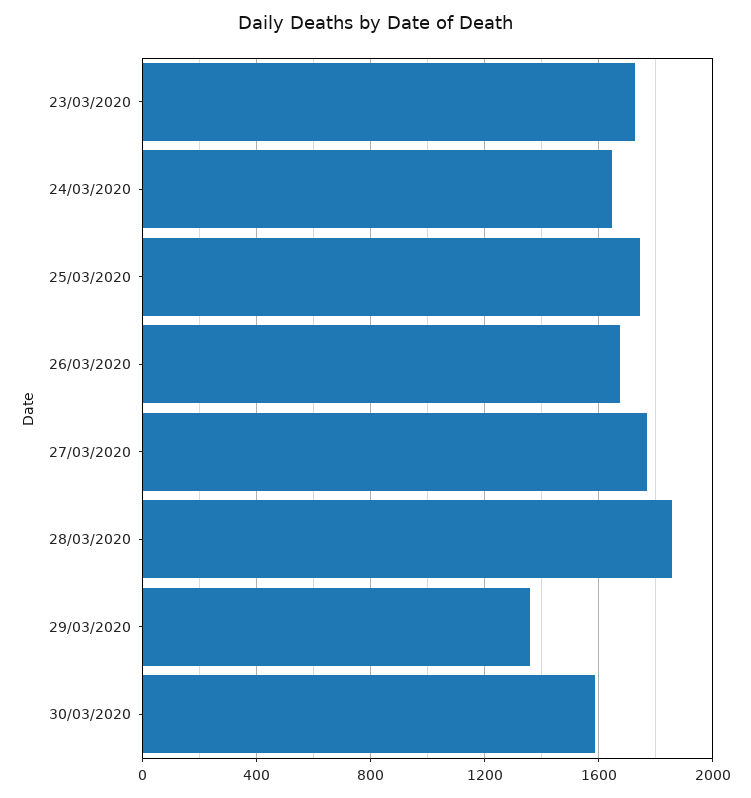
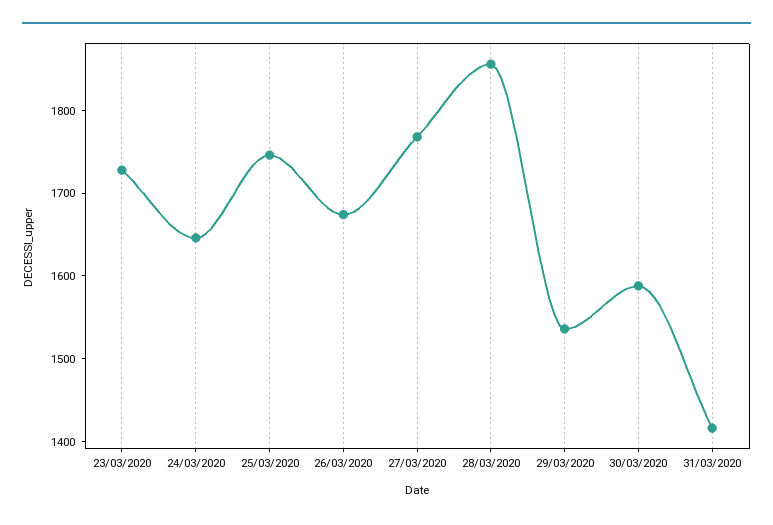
29/03/2020: 1350 -> 1540
31/03/2020: none -> 1420

